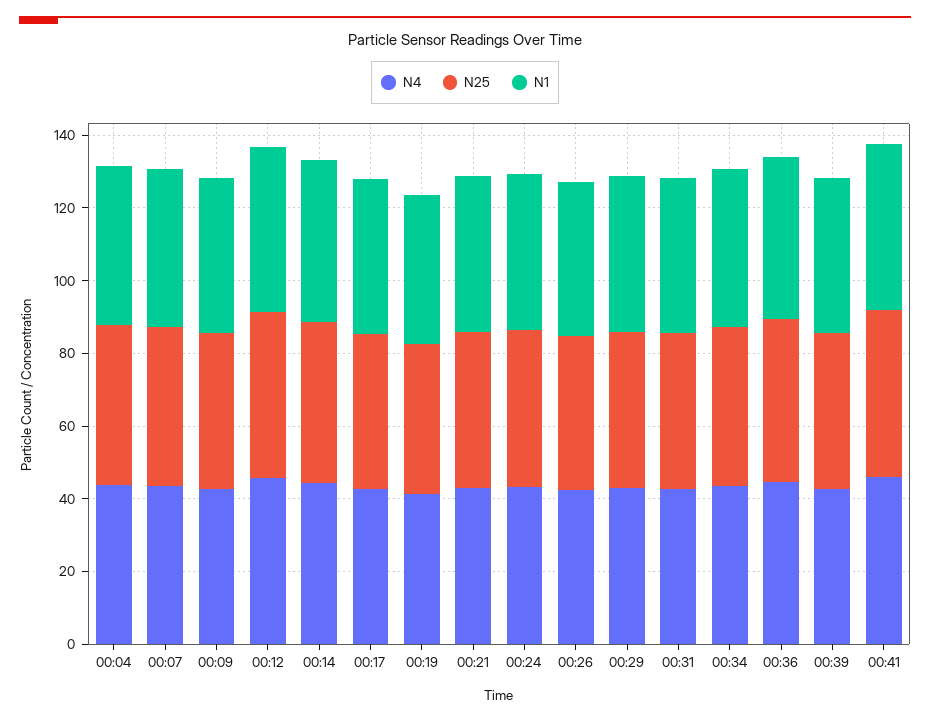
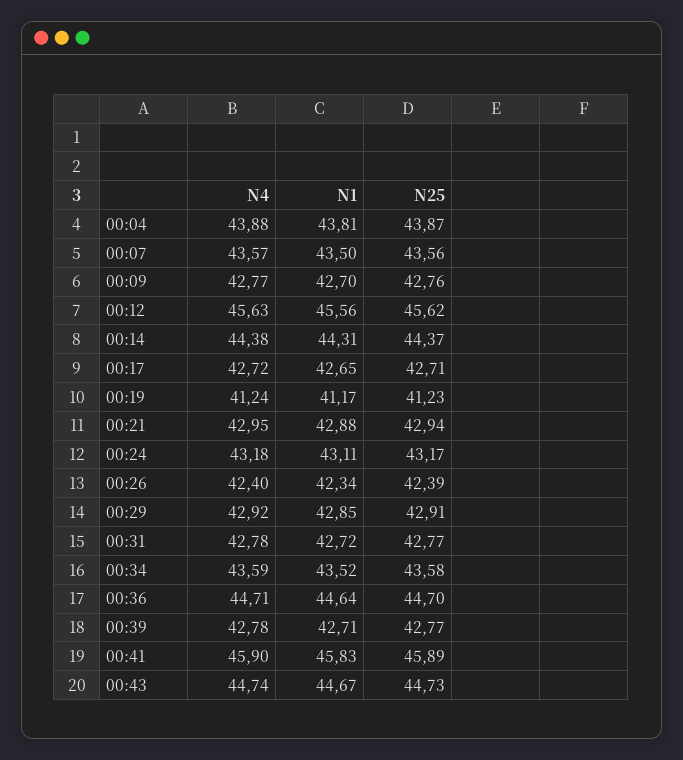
N4, 00:43: none -> 44.74
N1, 00:43: none -> 44.67
N25, 00:43: none -> 44.73

